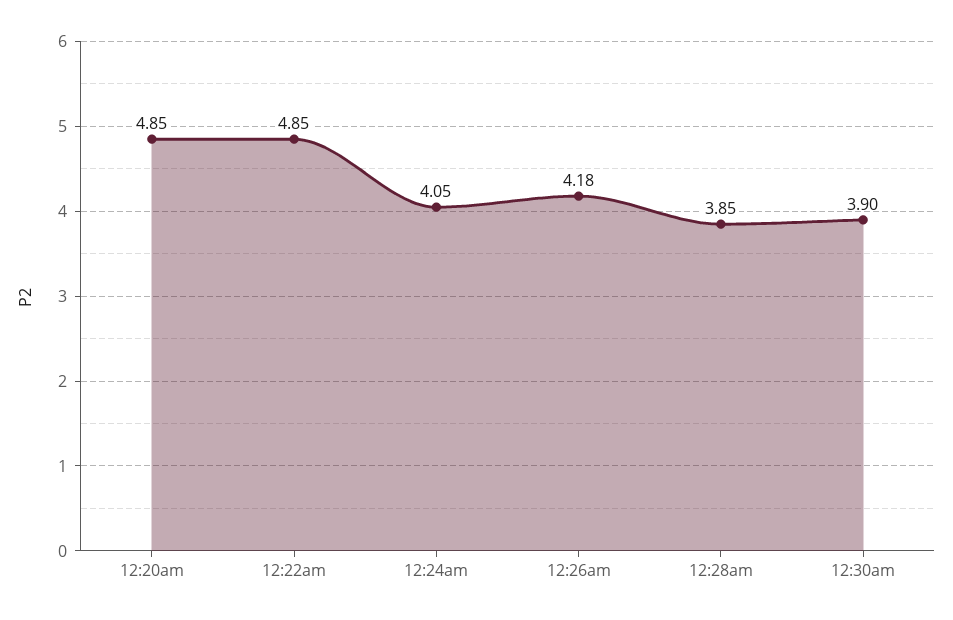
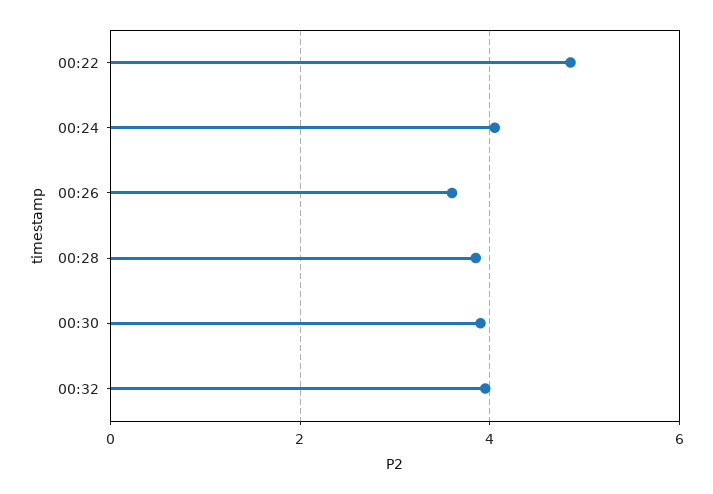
12:20am: 4.85 -> none
12:26am: 4.18 -> 3.6
00:32: none -> 4

